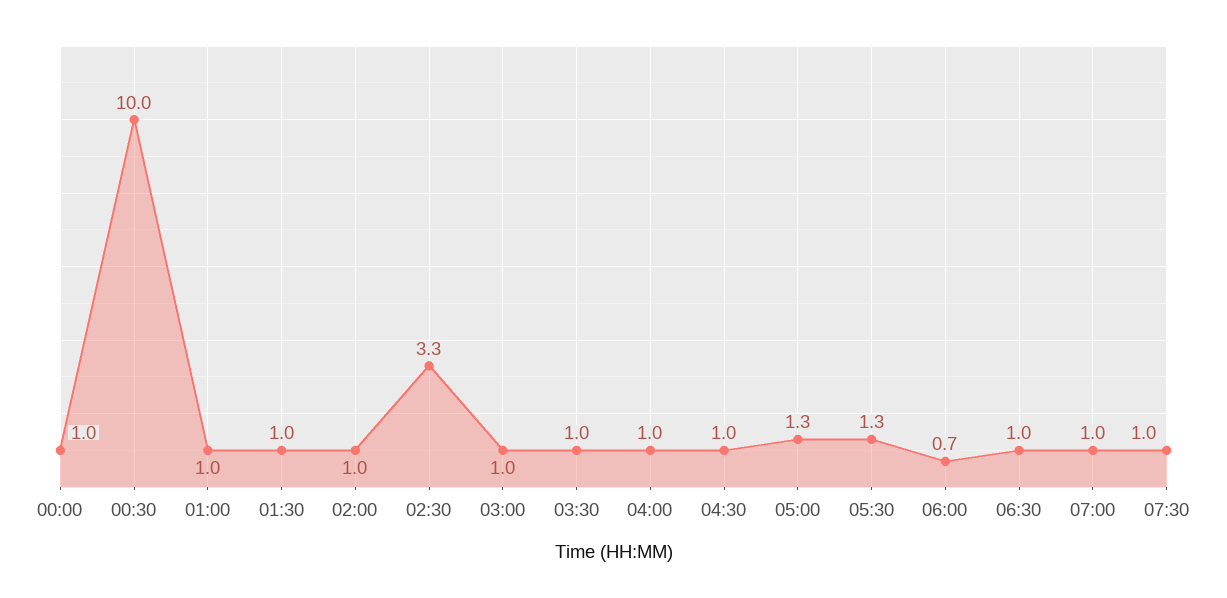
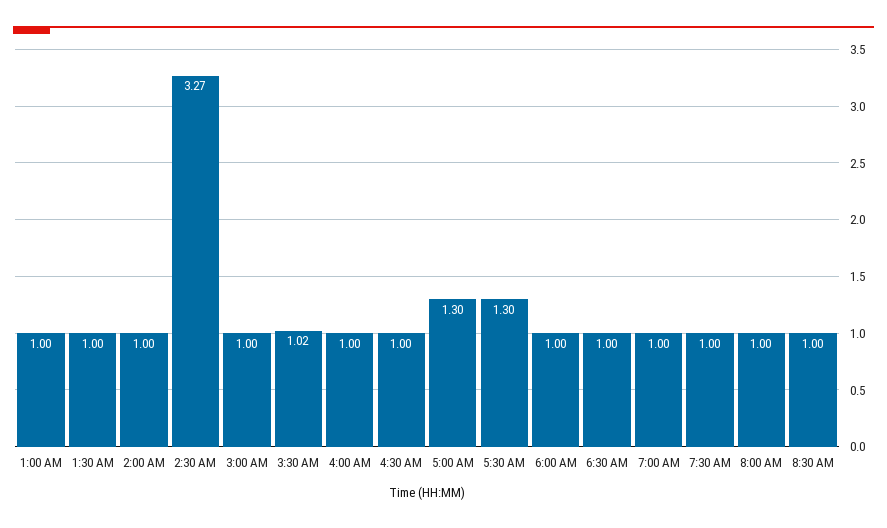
00:00: 1 -> none
00:30: 10 -> none
06:00: 0.7 -> 1
8:00 AM: none -> 1
8:30 AM: none -> 1

